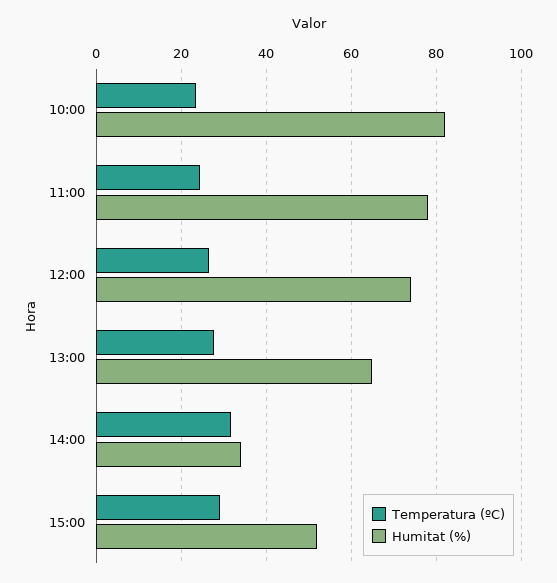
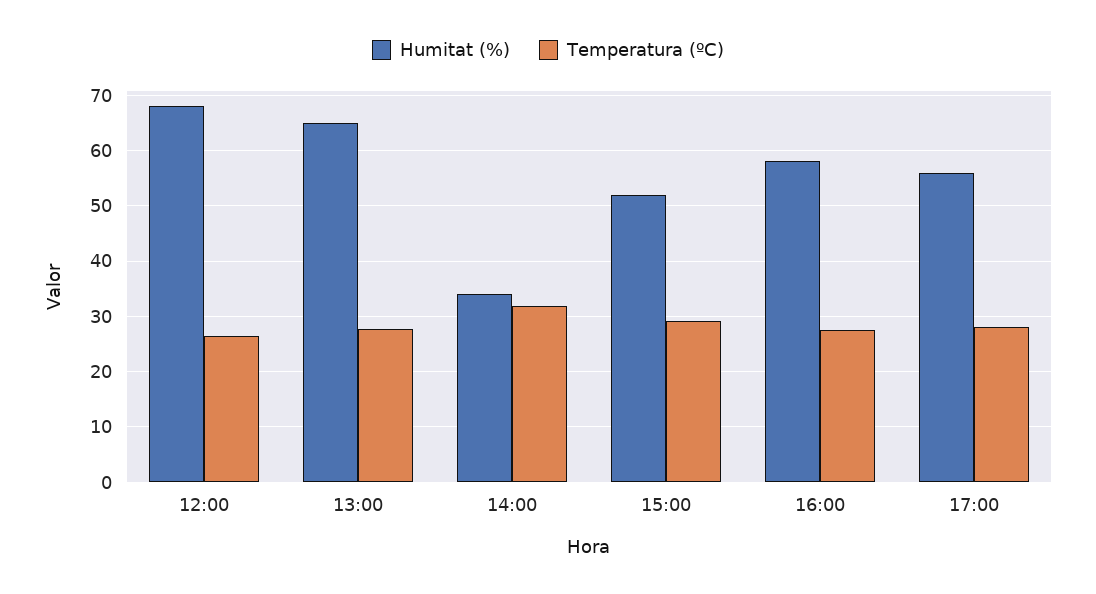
Temperatura (ºC), 10:00: 24 -> none
Humitat (%), 10:00: 82 -> none
Temperatura (ºC), 11:00: 24 -> none
Humitat (%), 11:00: 78 -> none
Humitat (%), 12:00: 74 -> 68
Humitat (%), 16:00: none -> 58
Temperatura (ºC), 16:00: none -> 28
Humitat (%), 17:00: none -> 56
Temperatura (ºC), 17:00: none -> 28

